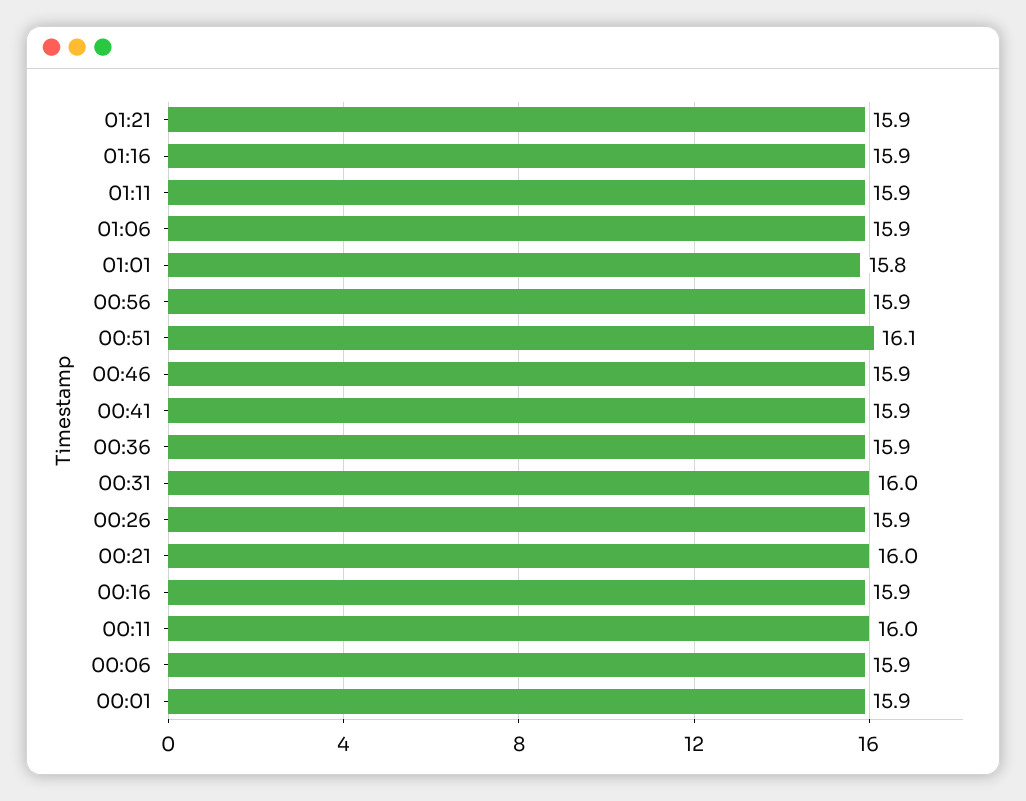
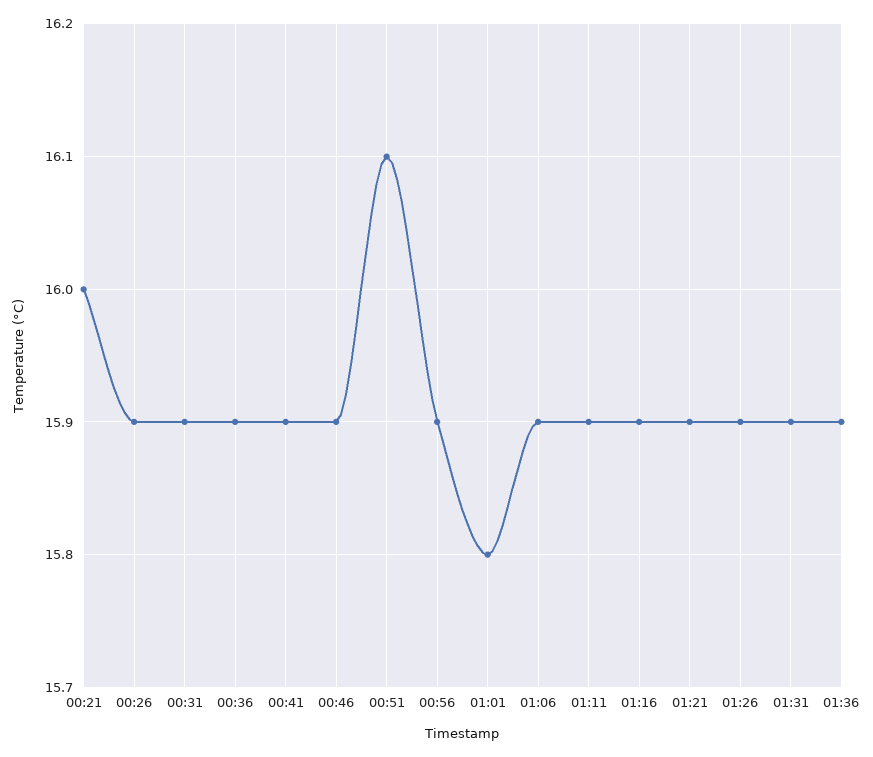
00:31: 16 -> 15.9
00:16: 15.9 -> none
00:11: 16 -> none
00:06: 15.9 -> none
00:01: 15.9 -> none
01:26: none -> 15.9
01:31: none -> 15.9
01:36: none -> 15.9

